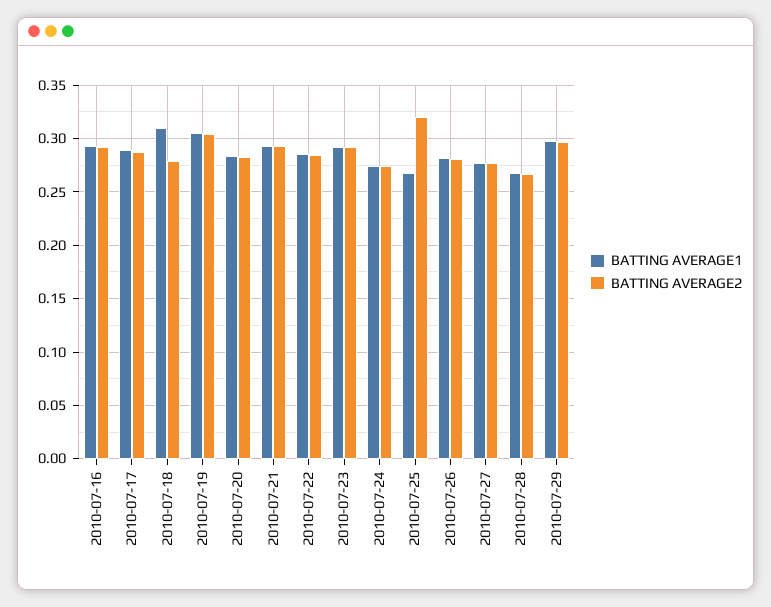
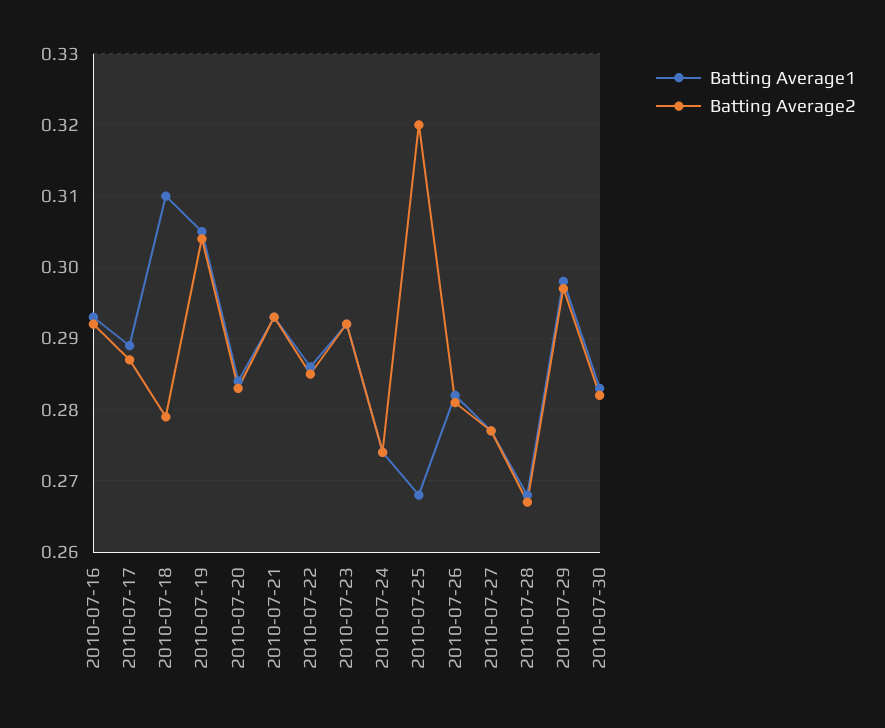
BATTING AVERAGE1, 2010-07-30: none -> 0.283
BATTING AVERAGE2, 2010-07-30: none -> 0.282

